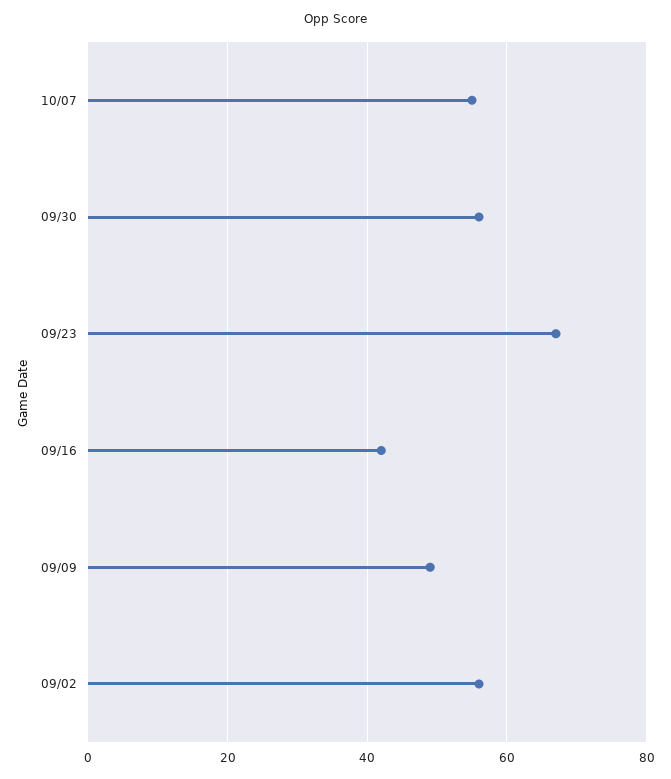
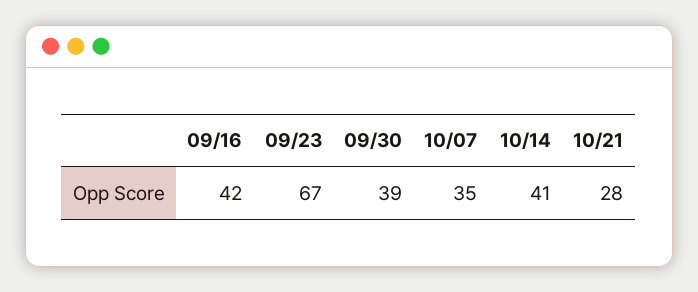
10/07: 55 -> 35
09/30: 55 -> 39
09/09: 50 -> none
09/02: 55 -> none
10/14: none -> 41
10/21: none -> 28

